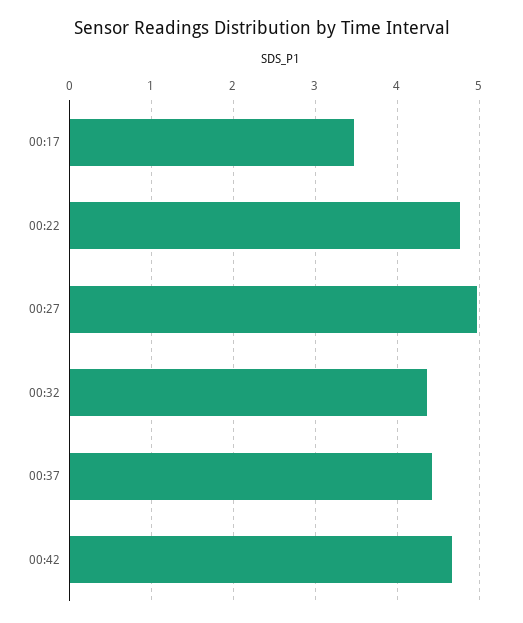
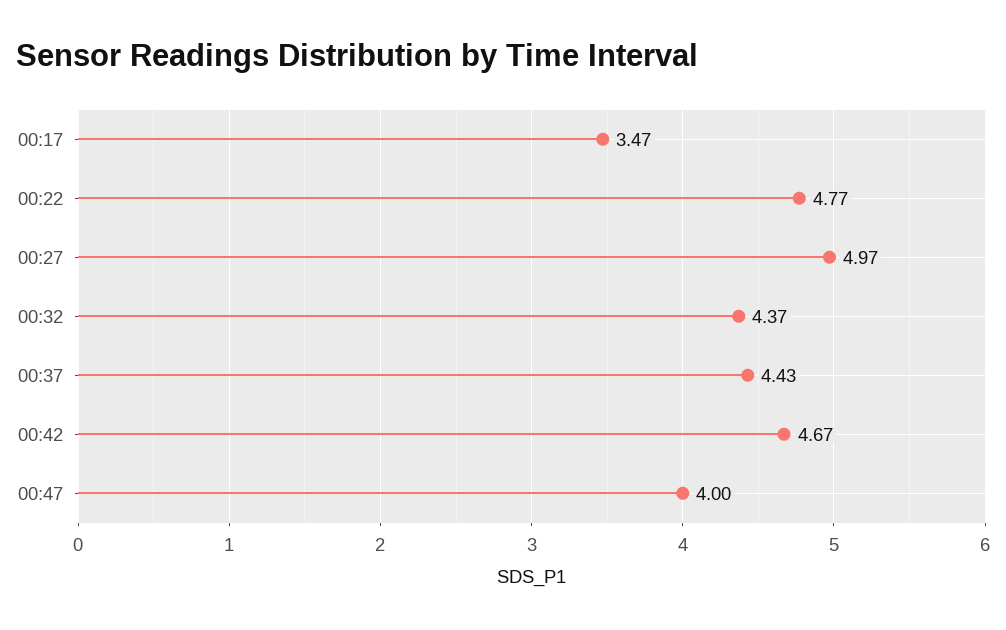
00:47: none -> 4

